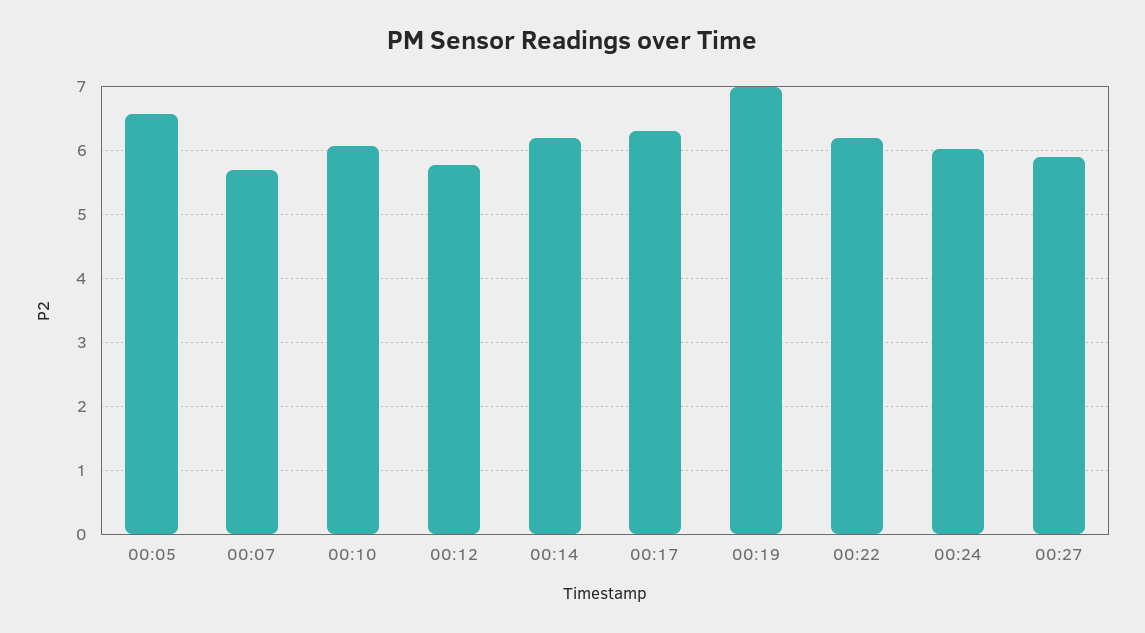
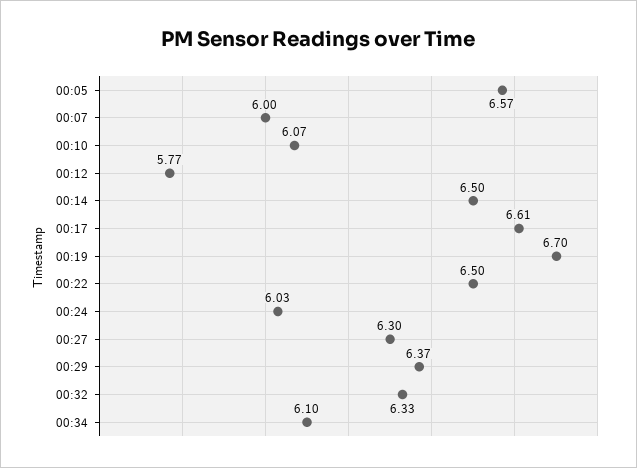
00:07: 5.7 -> 6
00:14: 6.2 -> 6.5
00:17: 6.3 -> 6.61
00:19: 7 -> 6.7
00:22: 6.2 -> 6.5
00:27: 5.9 -> 6.3
00:29: none -> 6.37
00:32: none -> 6.33
00:34: none -> 6.1

